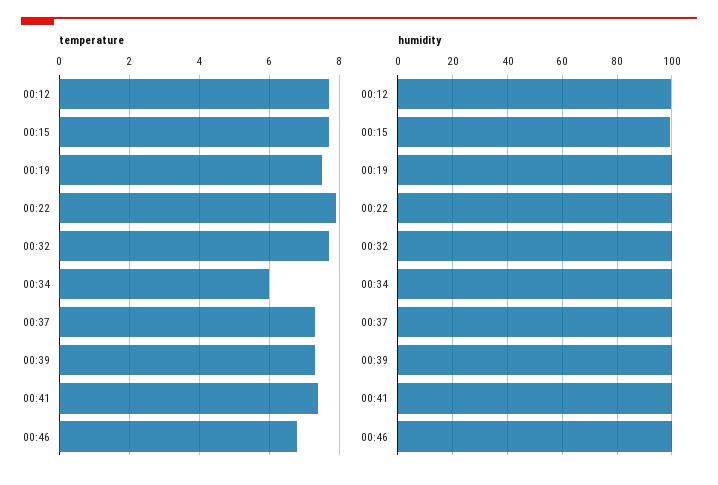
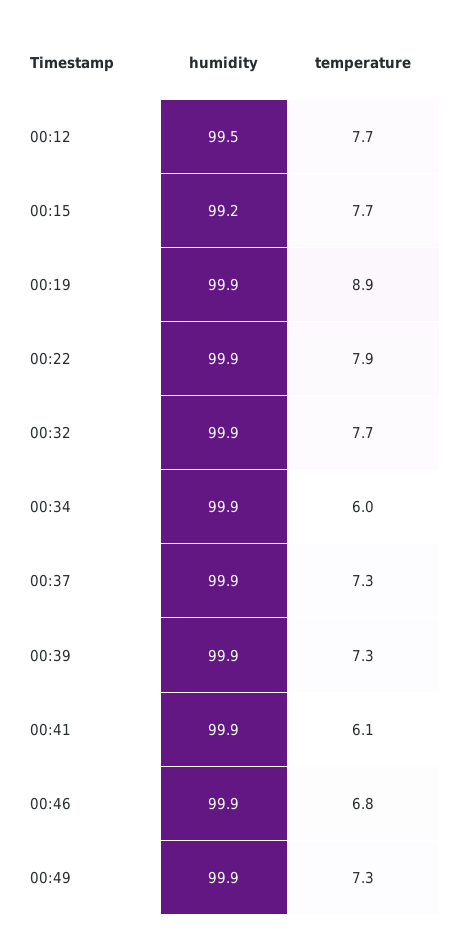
temperature, 00:19: 7.5 -> 8.9
temperature, 00:41: 7.5 -> 6.1
humidity, 00:49: none -> 99.9
temperature, 00:49: none -> 7.3

